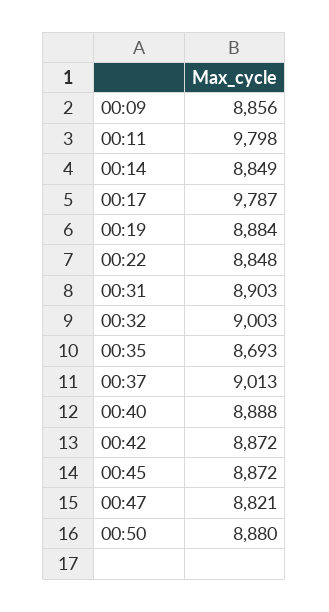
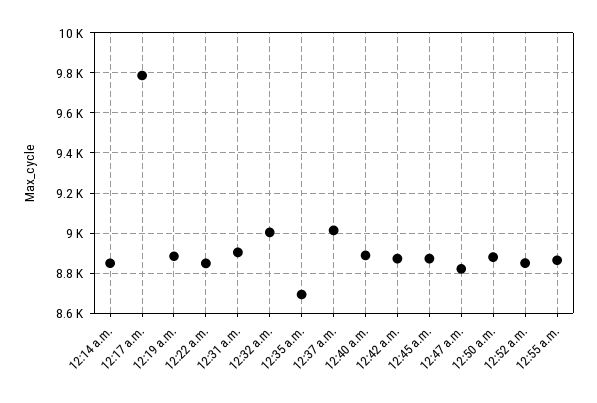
00:09: 8856 -> none
00:11: 9798 -> none
12:52 a.m.: none -> 8850
12:55 a.m.: none -> 8850

